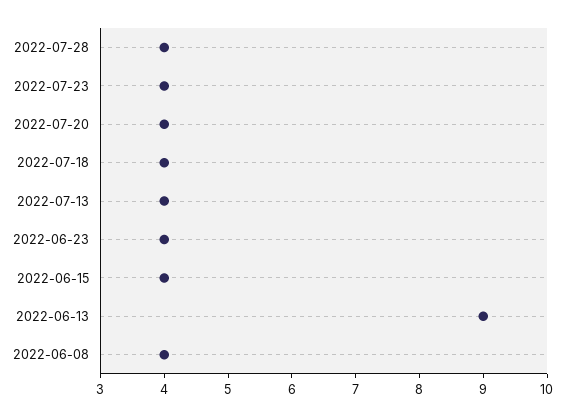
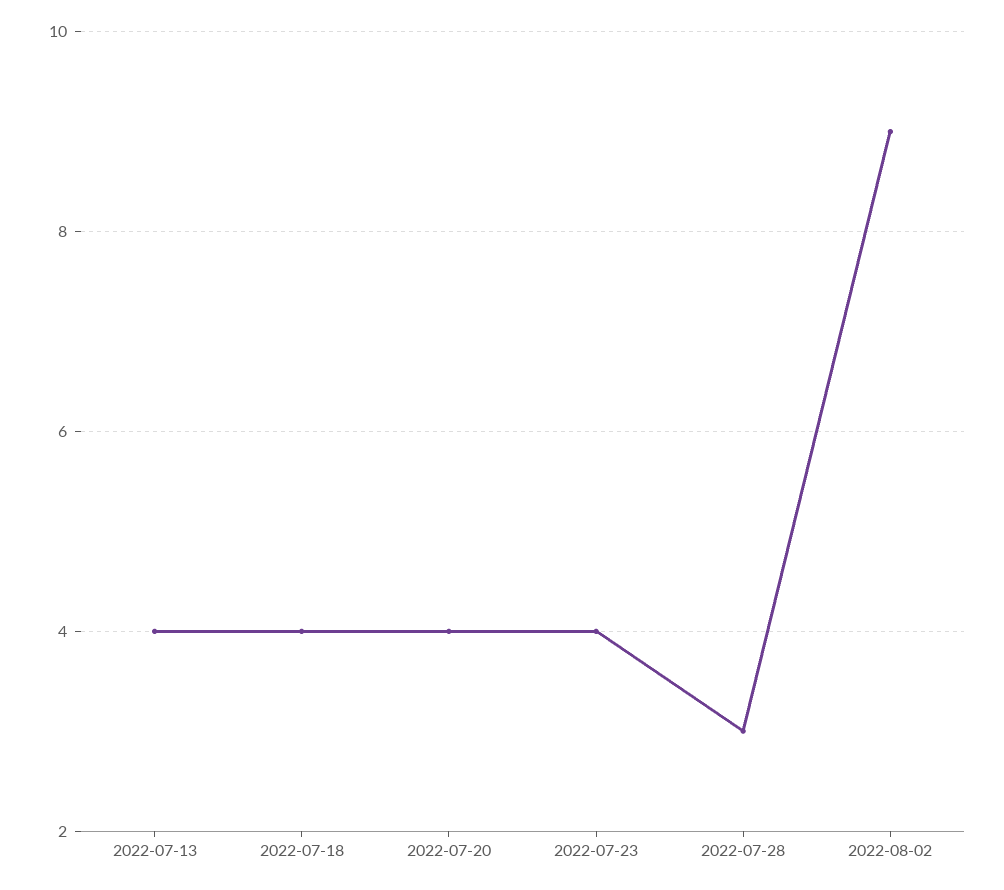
2022-07-28: 4 -> 3
2022-06-23: 4 -> none
2022-06-15: 4 -> none
2022-06-13: 9 -> none
2022-06-08: 4 -> none
2022-08-02: none -> 9

